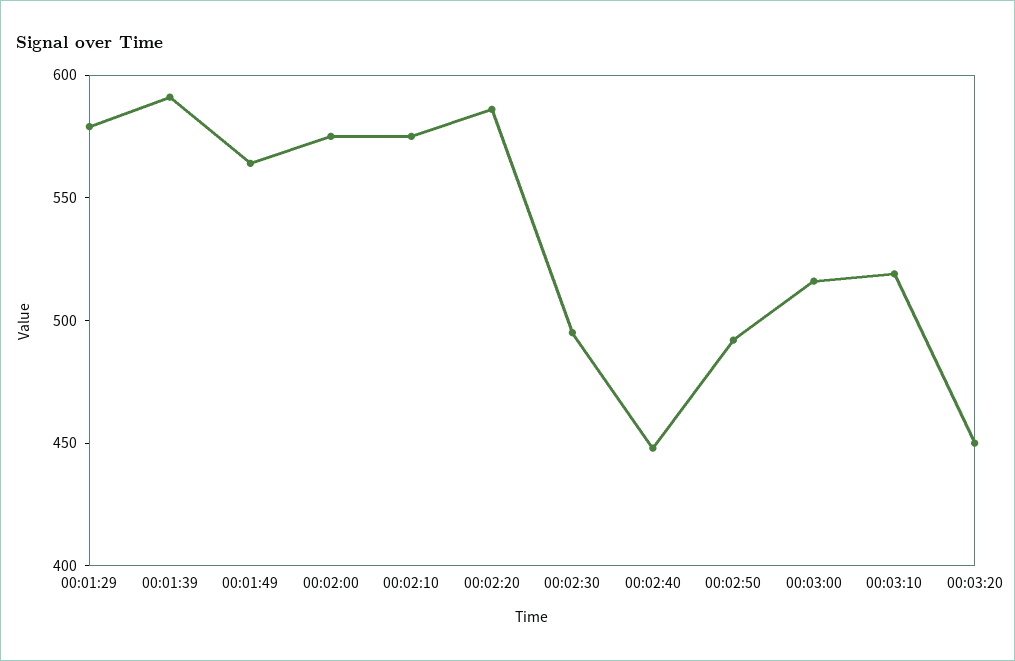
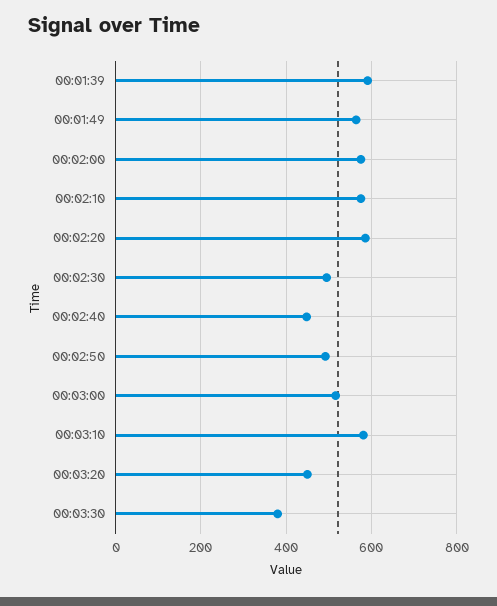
00:01:29: 580 -> none
00:03:10: 520 -> 580
00:03:30: none -> 380

